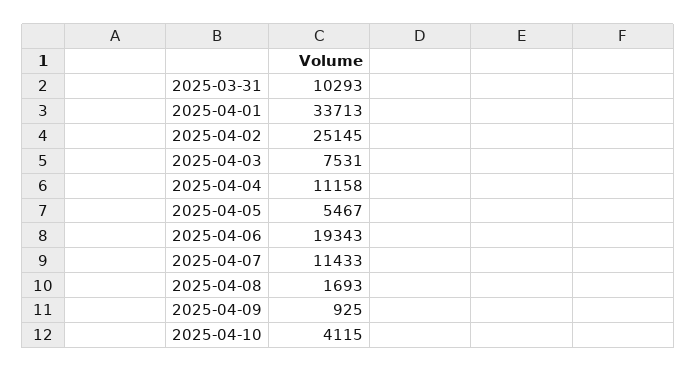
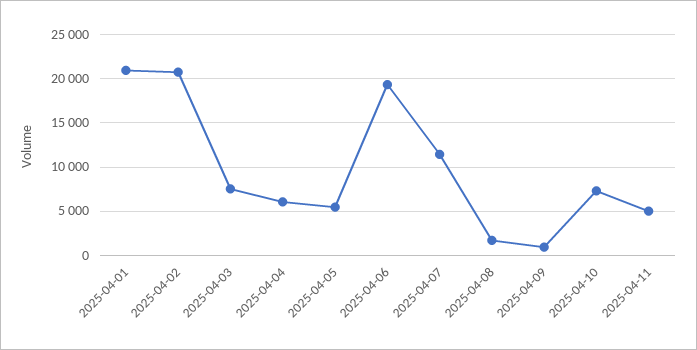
2025-03-31: 10293 -> none
2025-04-01: 33713 -> 21000
2025-04-02: 25145 -> 21000
2025-04-04: 11158 -> 6000
2025-04-10: 4115 -> 7000
2025-04-11: none -> 5000

